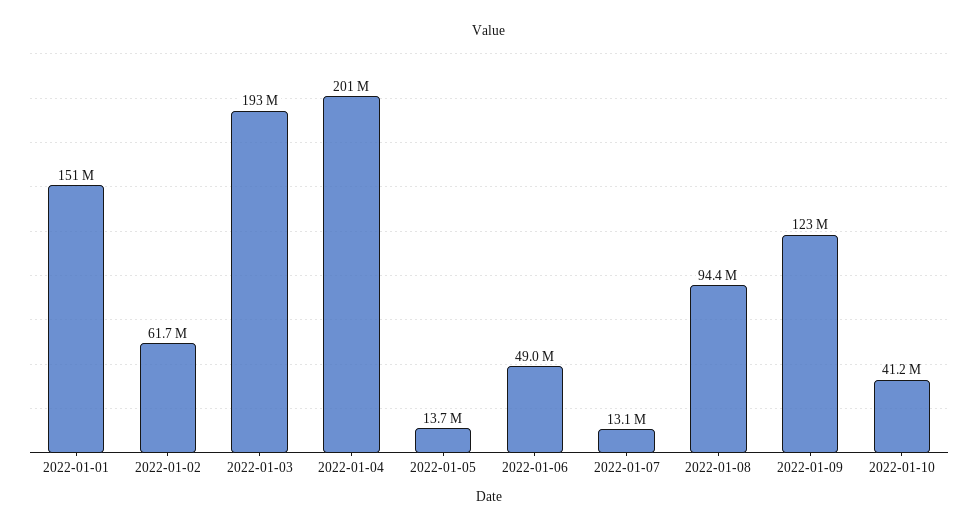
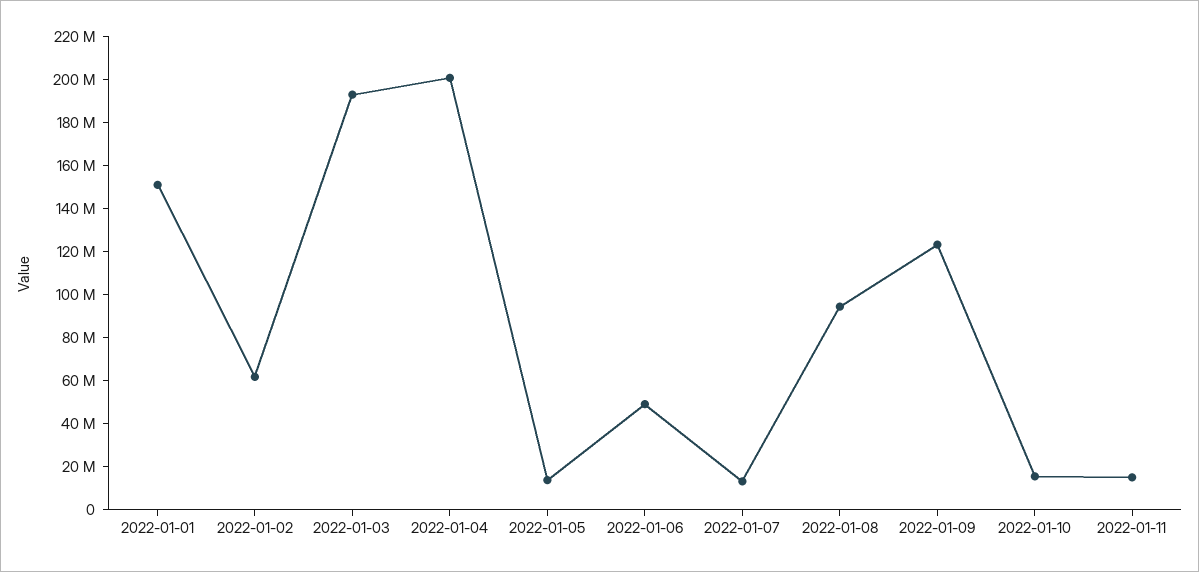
2022-01-10: 41200000 -> 15000000
2022-01-11: none -> 15000000

